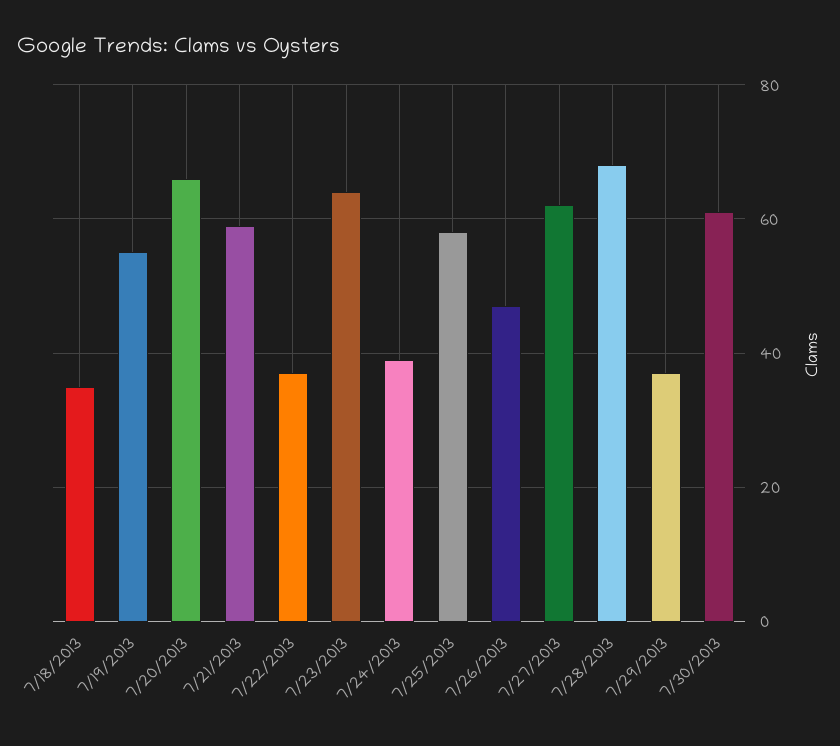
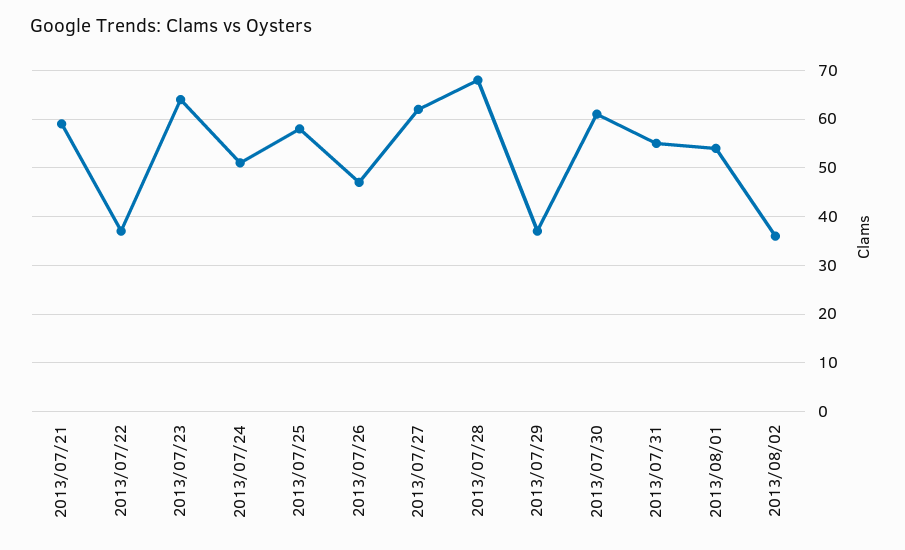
7/18/2013: 35 -> none
7/19/2013: 55 -> none
7/20/2013: 65 -> none
7/24/2013: 40 -> 50
2013/07/31: none -> 55
2013/08/01: none -> 55
2013/08/02: none -> 35

